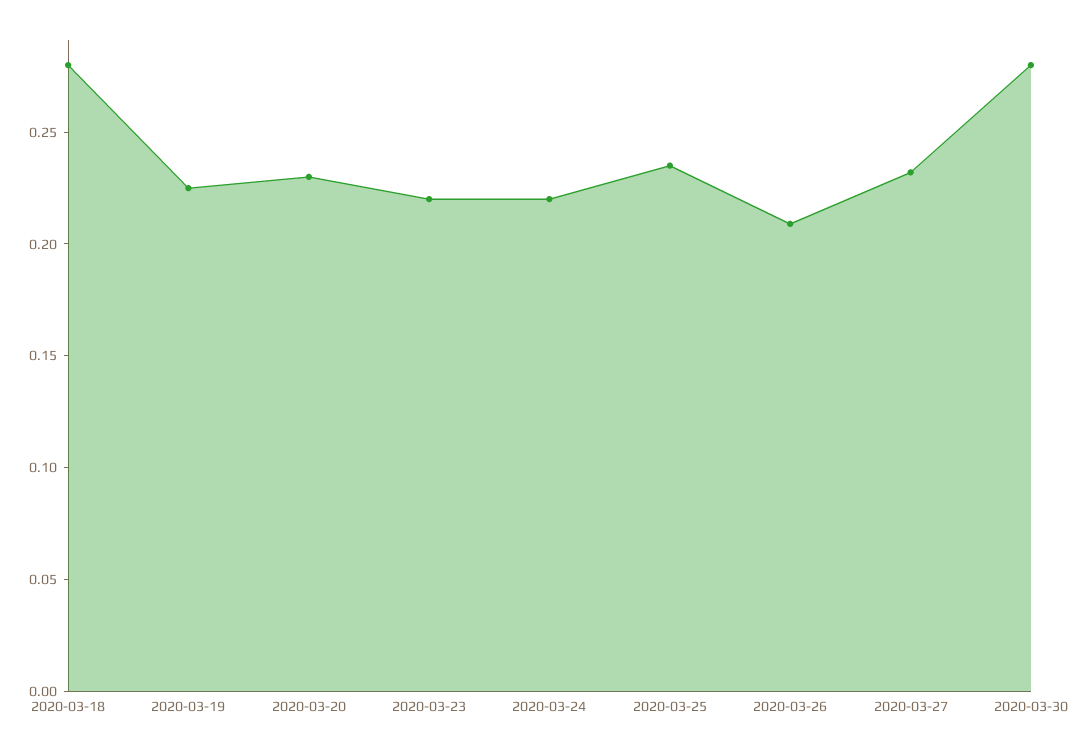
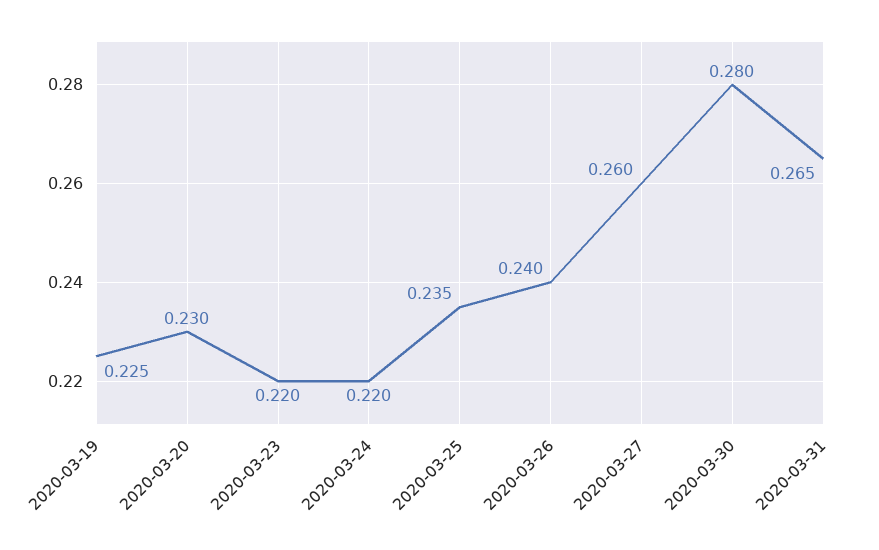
2020-03-18: 0.28 -> none
2020-03-26: 0.21 -> 0.24
2020-03-27: 0.23 -> 0.26
2020-03-31: none -> 0.265

